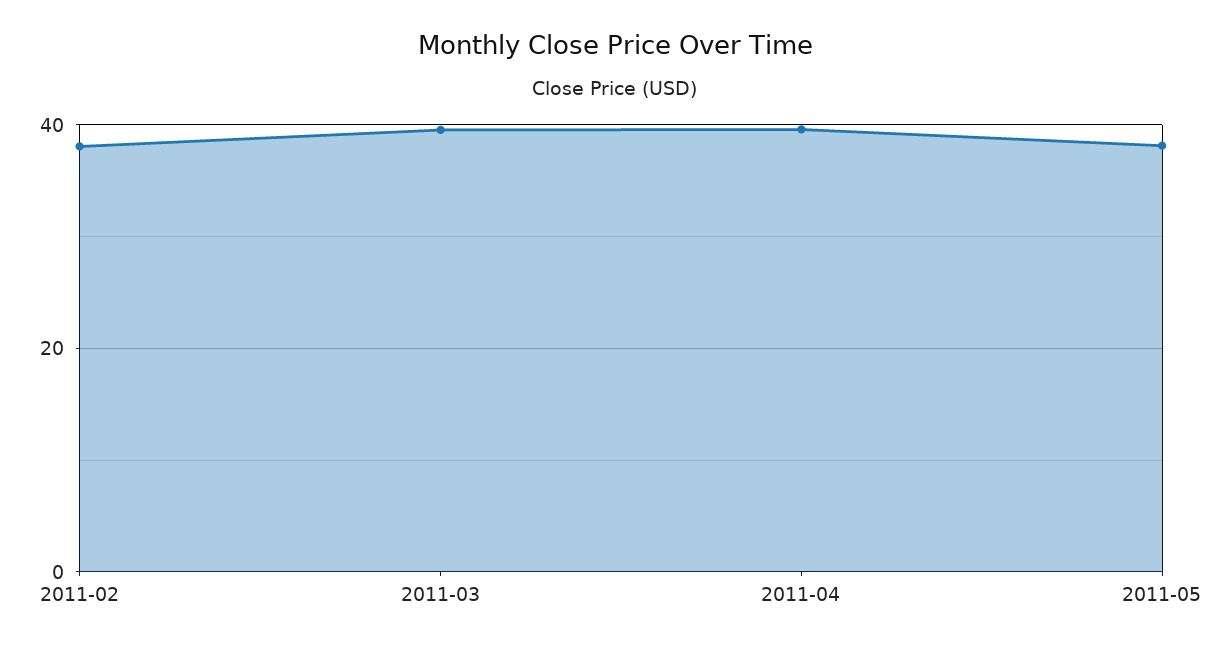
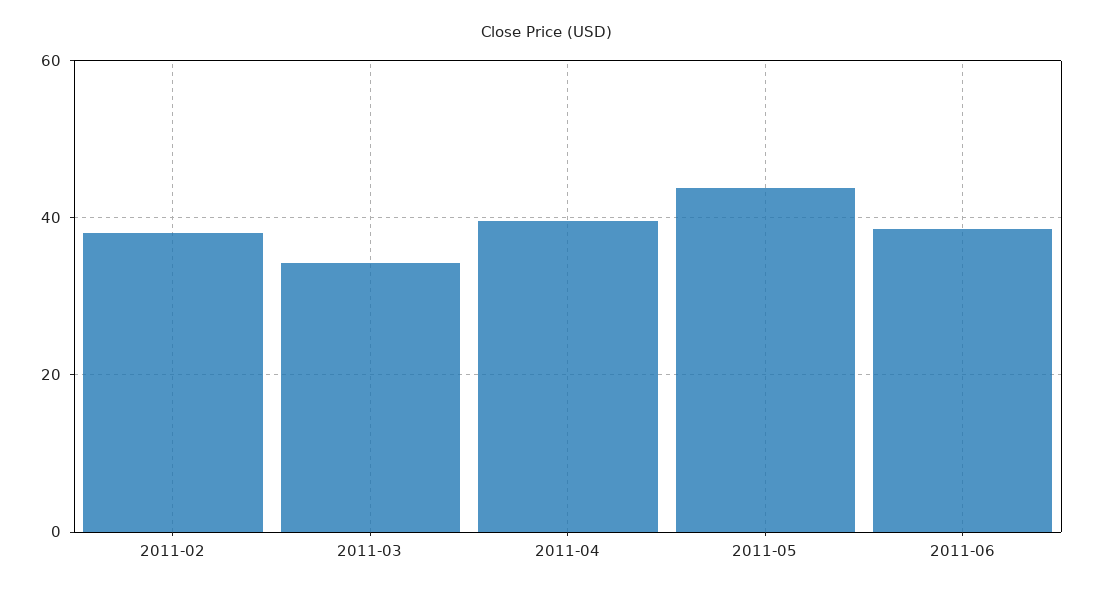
2011-03: 40 -> 34
2011-05: 38 -> 44
2011-06: none -> 38

